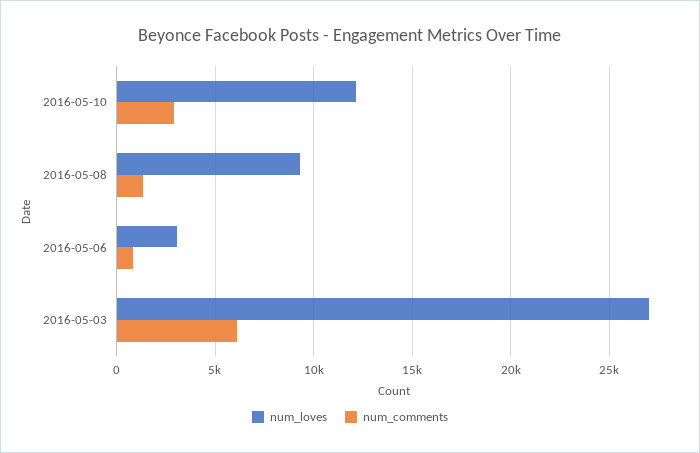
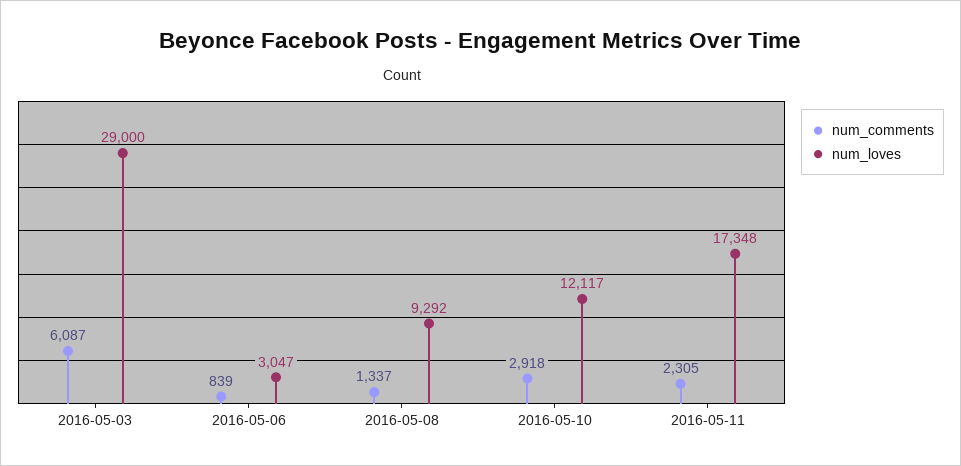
num_loves, 2016-05-03: 27000 -> 29000
num_comments, 2016-05-11: none -> 2305
num_loves, 2016-05-11: none -> 17348

